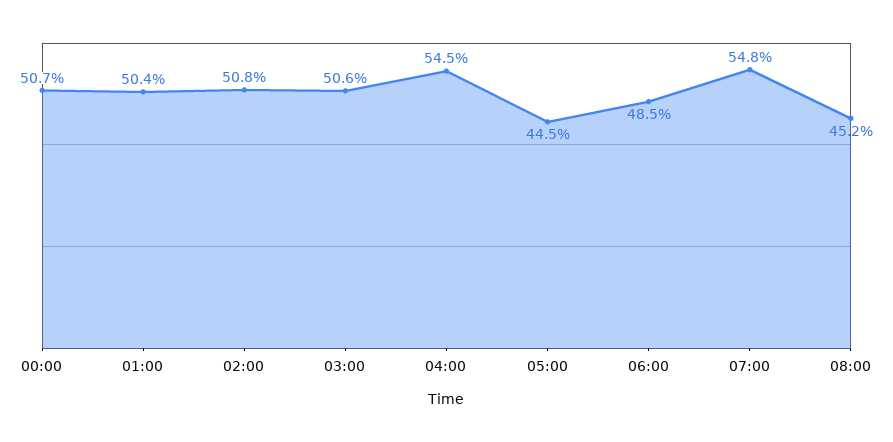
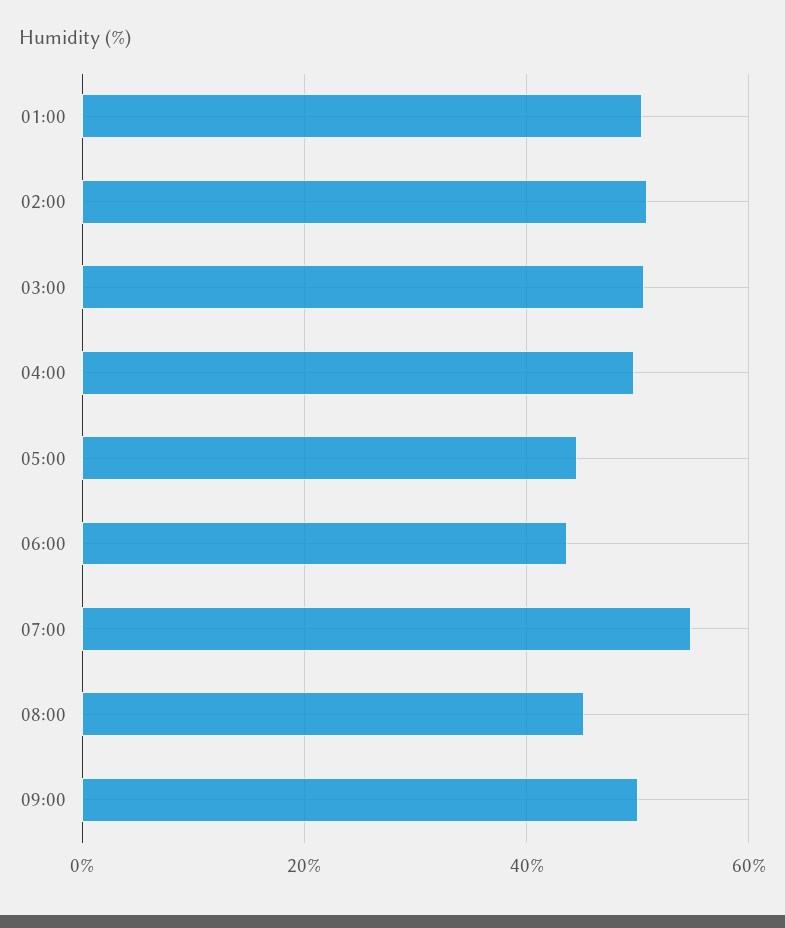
00:00: 50.7 -> none
04:00: 54.5 -> 50
06:00: 48.5 -> 44
09:00: none -> 50

